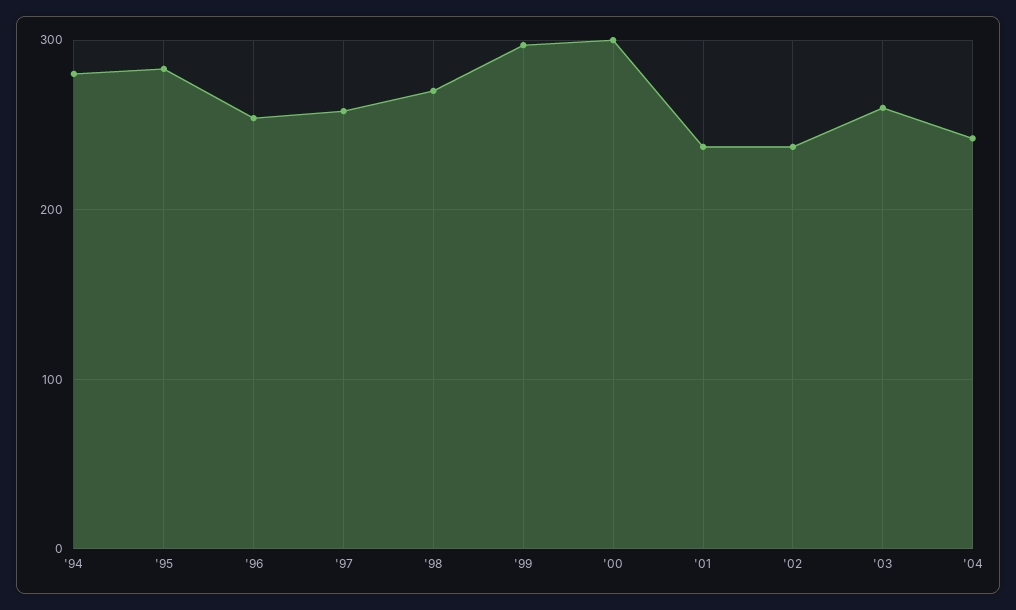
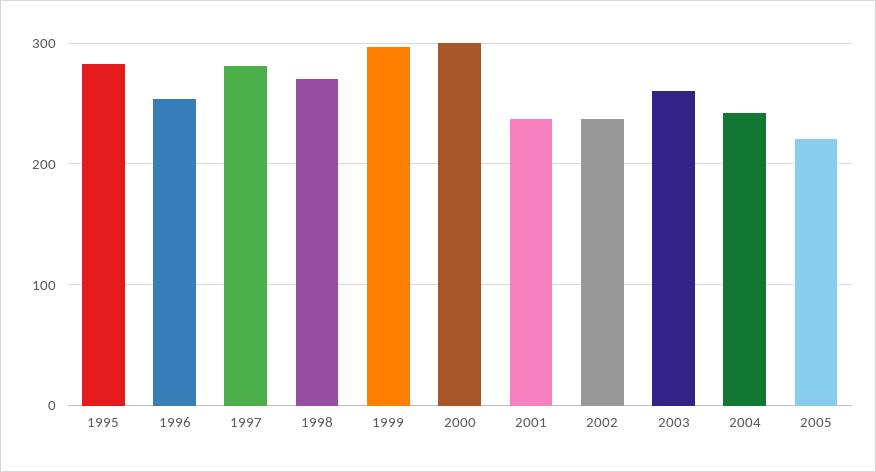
'94: 280 -> none
'97: 260 -> 280
2005: none -> 220

